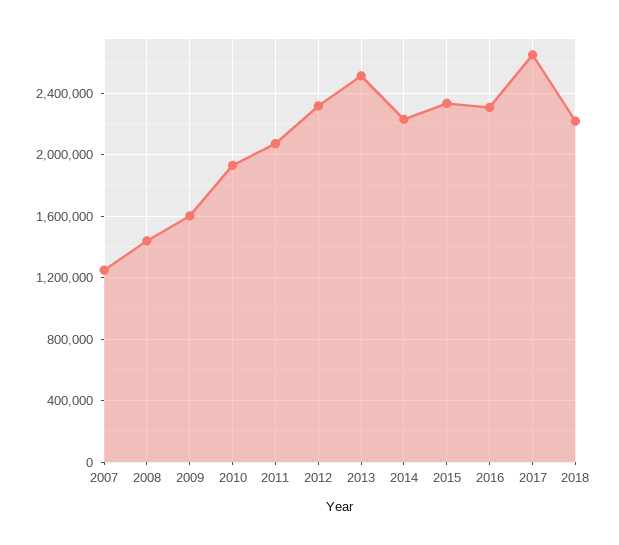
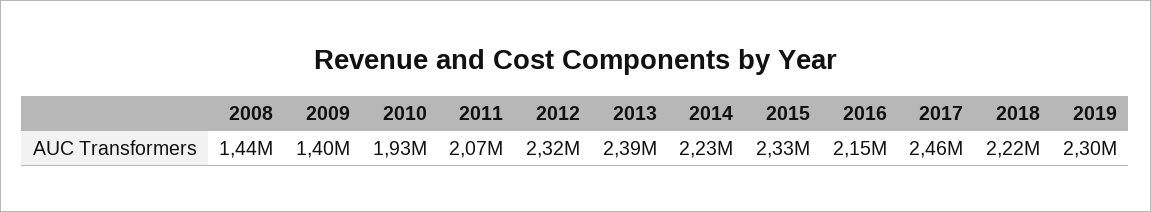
2007: 1250000 -> none
2009: 1600000 -> 1400000
2013: 2500000 -> 2390000
2016: 2300000 -> 2150000
2017: 2650000 -> 2460000
2019: none -> 2300000

